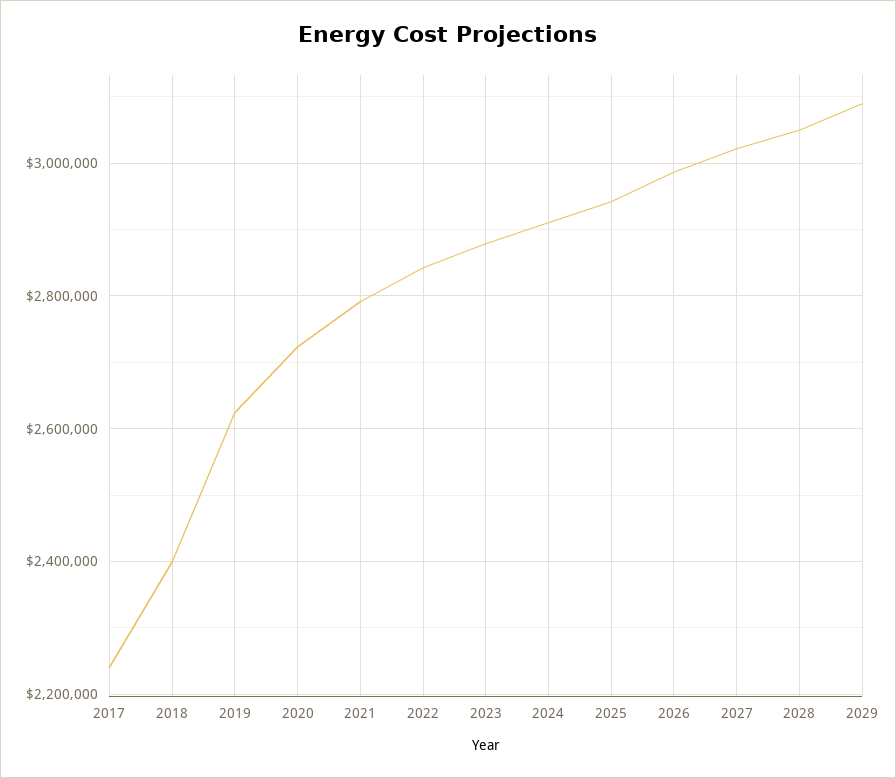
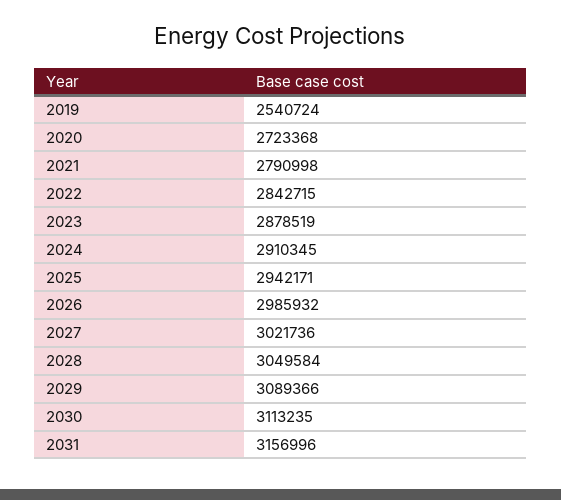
2017: 2240000 -> none
2018: 2400000 -> none
2019: 2620000 -> 2540724
2030: none -> 3113235
2031: none -> 3156996

